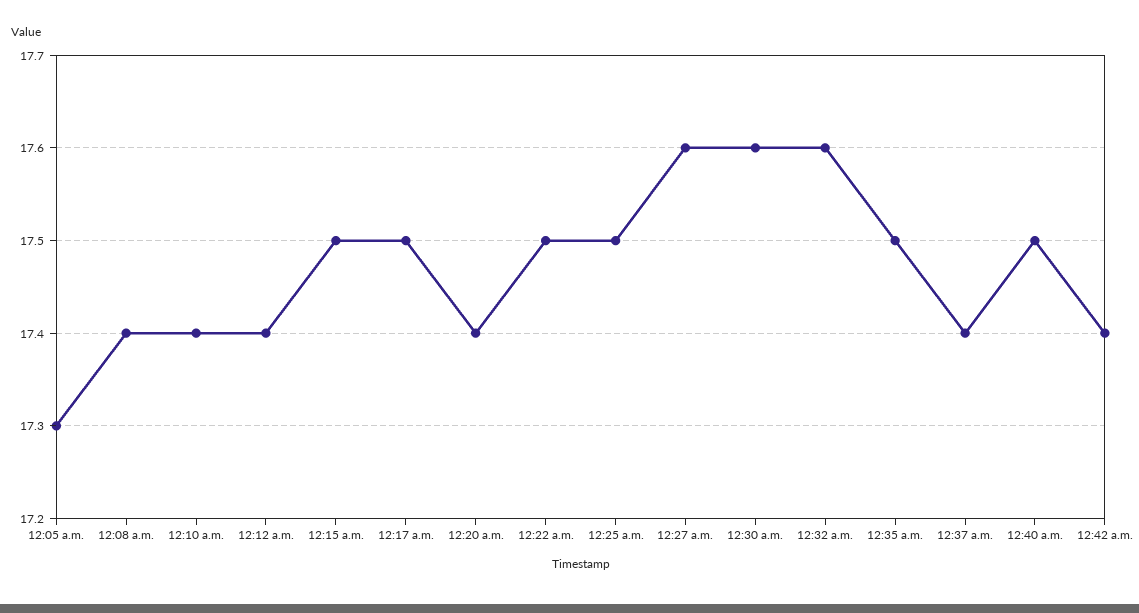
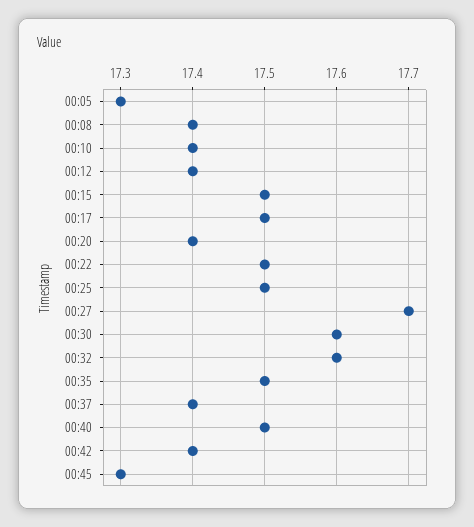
12:27 a.m.: 17.6 -> 17.7
00:45: none -> 17.3

